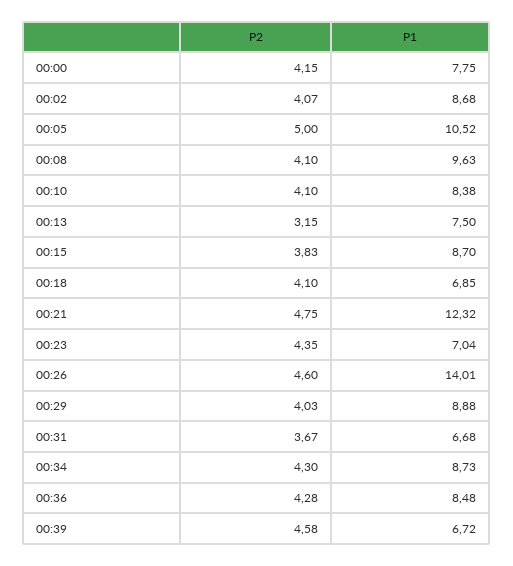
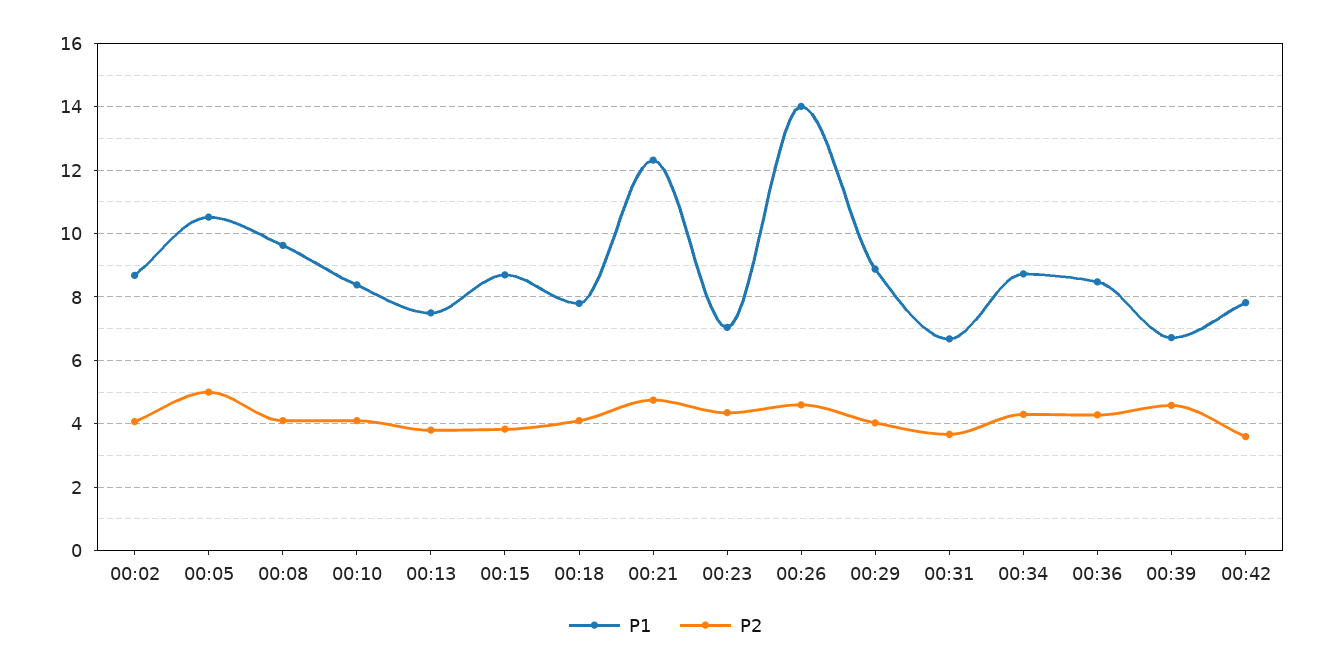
P2, 00:00: 4.15 -> none
P1, 00:00: 7.75 -> none
P2, 00:13: 3.15 -> 3.8
P1, 00:18: 6.85 -> 7.8
P1, 00:42: none -> 7.8
P2, 00:42: none -> 3.6

